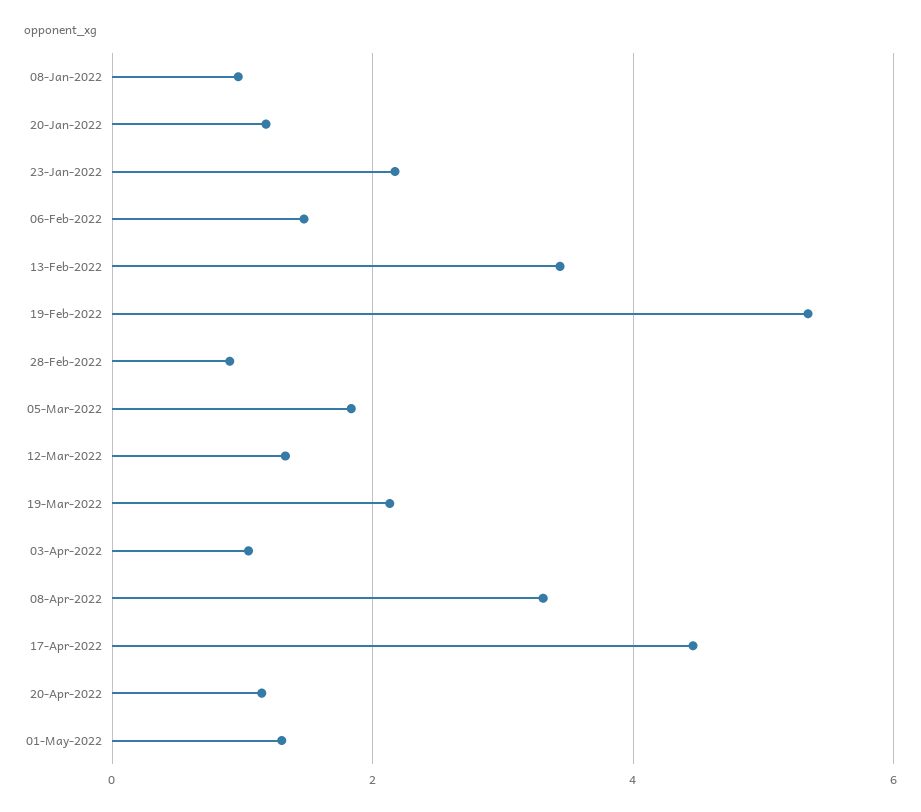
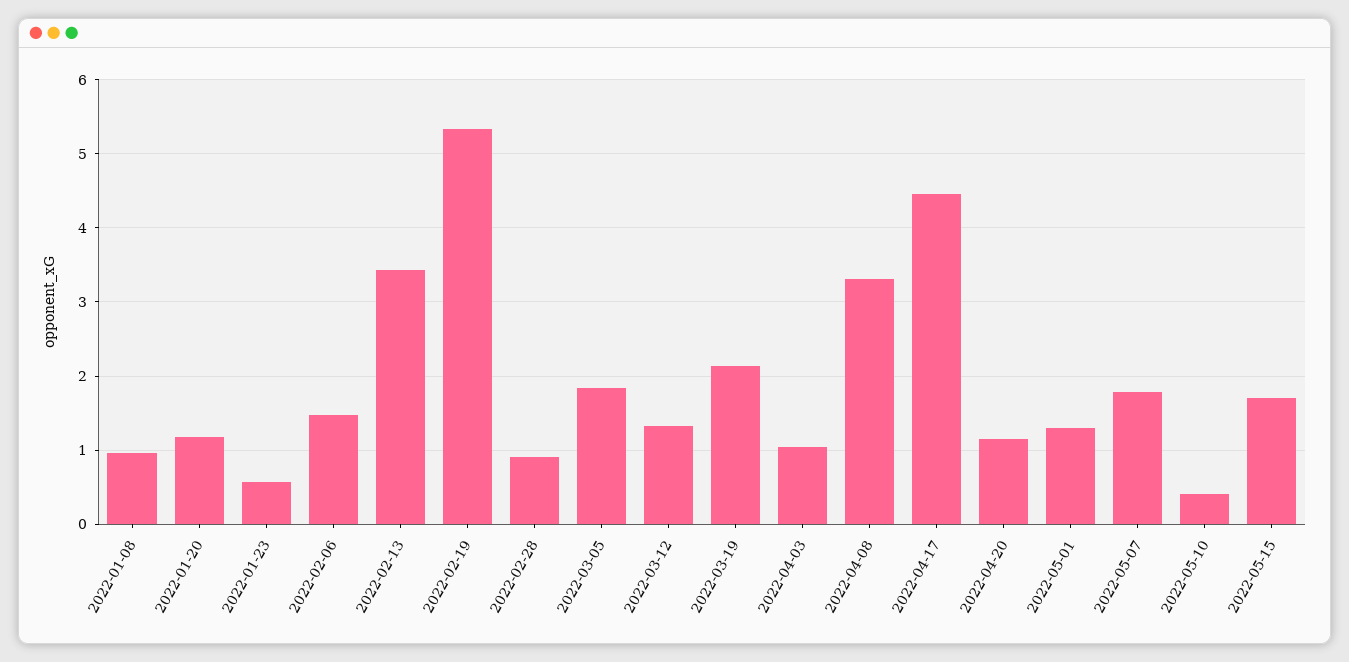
23-Jan-2022: 2.2 -> 0.6
2022-05-07: none -> 1.8
2022-05-10: none -> 0.4
2022-05-15: none -> 1.7

